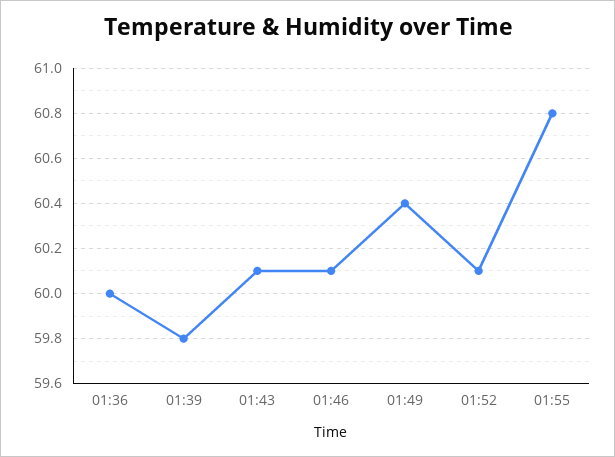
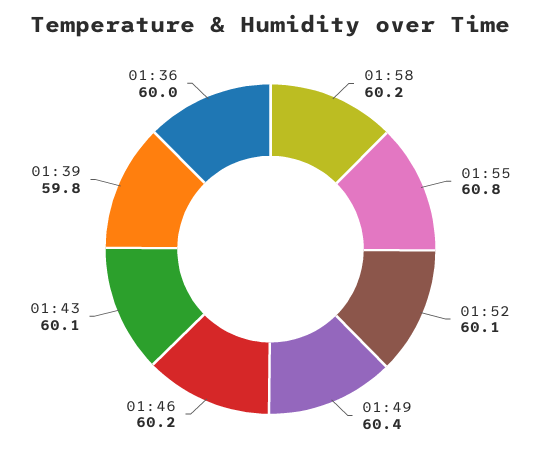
01:46: 60.1 -> 60.2
01:58: none -> 60.2

